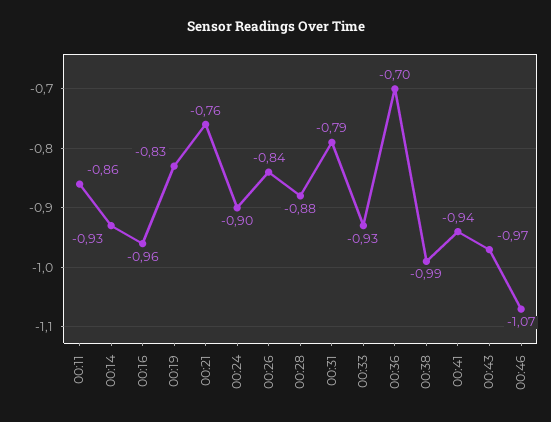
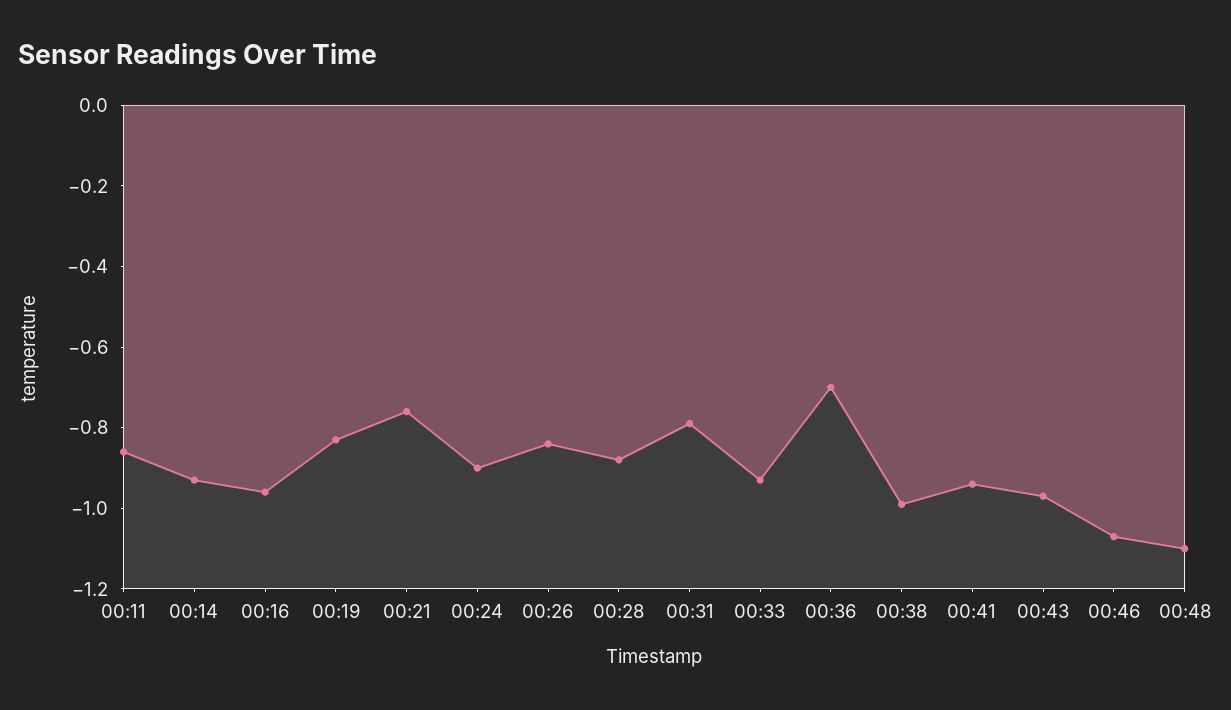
00:48: none -> -1.1

